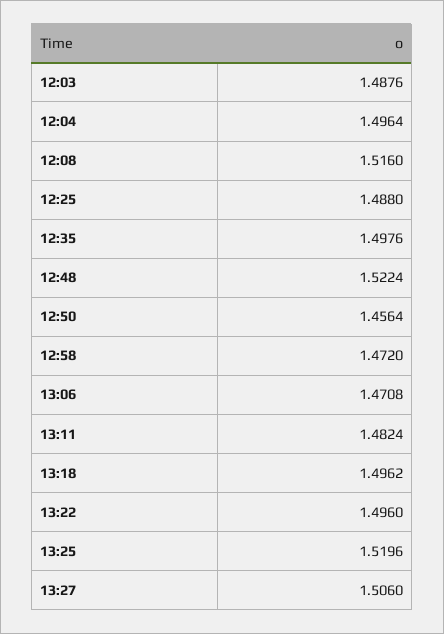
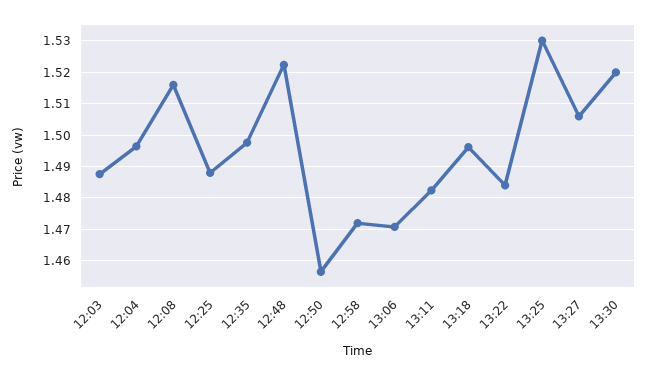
13:22: 1.496 -> 1.484
13:25: 1.5196 -> 1.53
13:30: none -> 1.52

